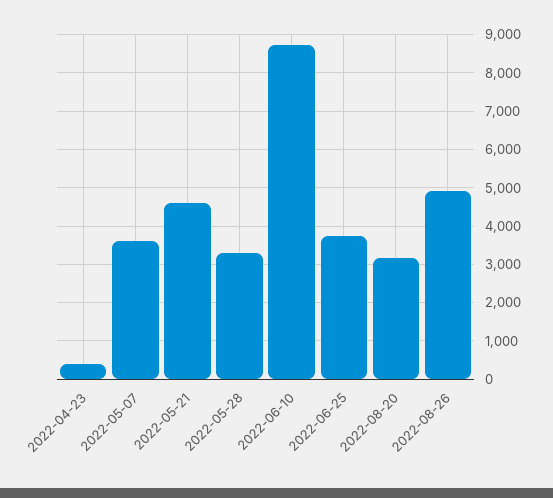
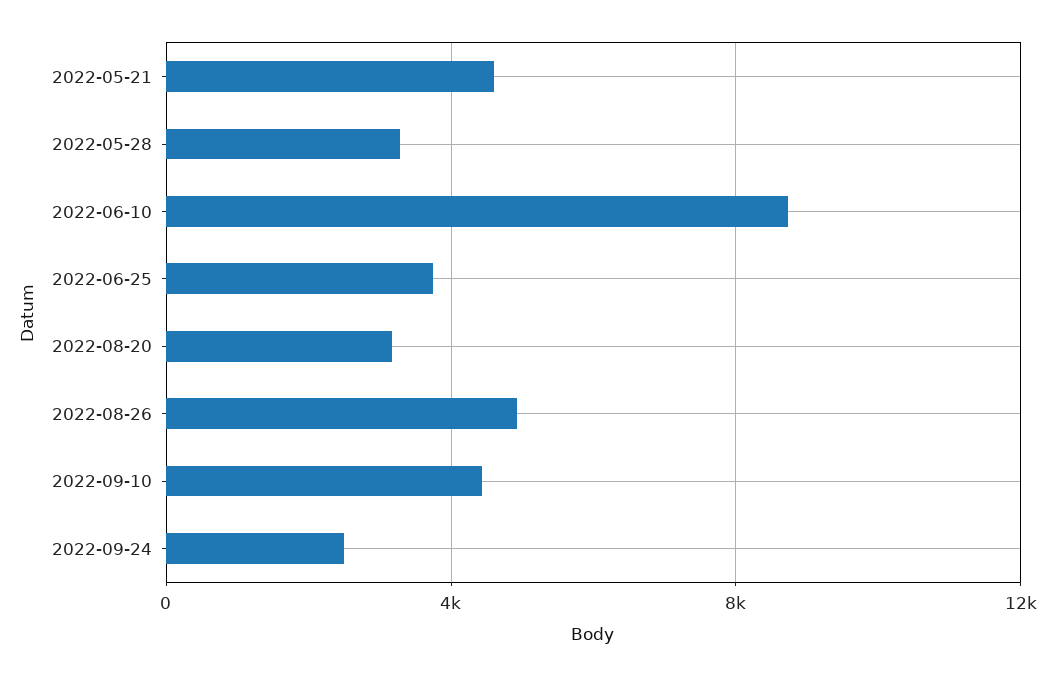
2022-04-23: 400 -> none
2022-05-07: 3600 -> none
2022-09-10: none -> 4500
2022-09-24: none -> 2500

